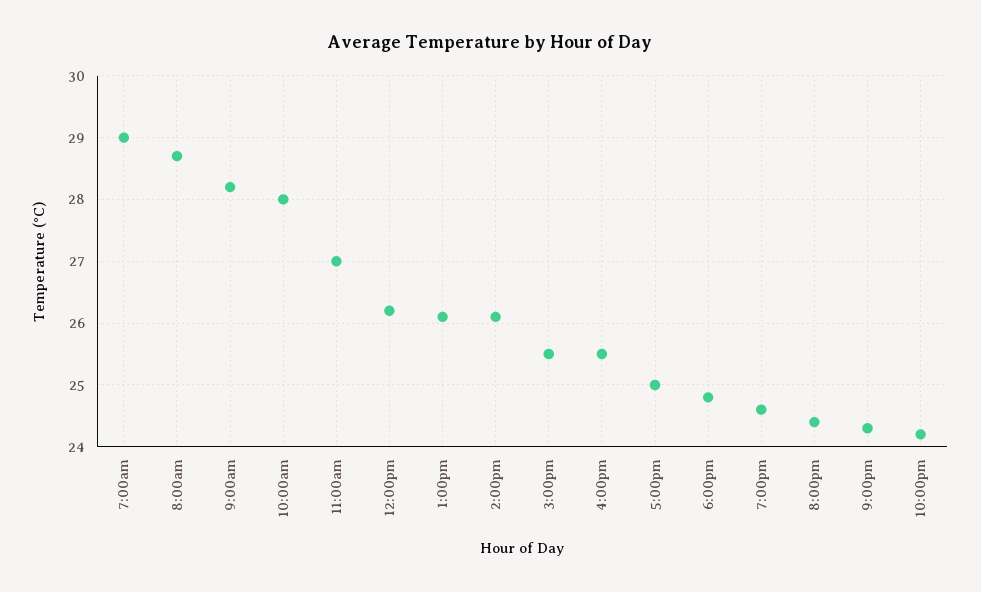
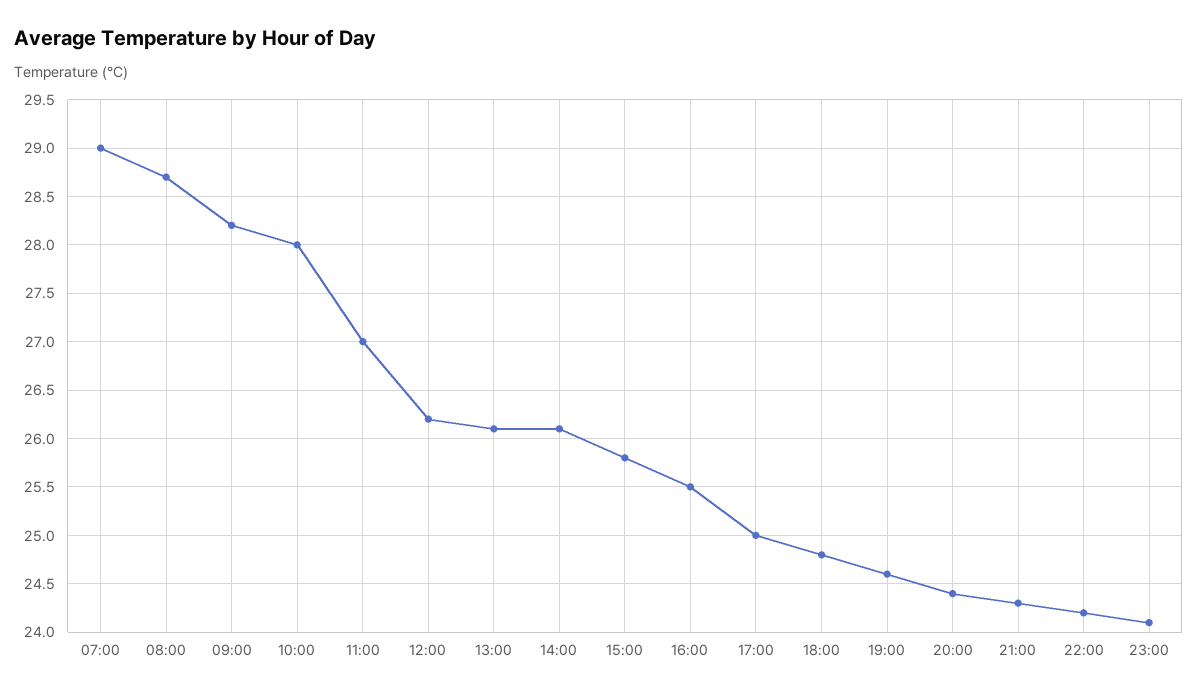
3:00pm: 25.5 -> 25.8
23:00: none -> 24.1

